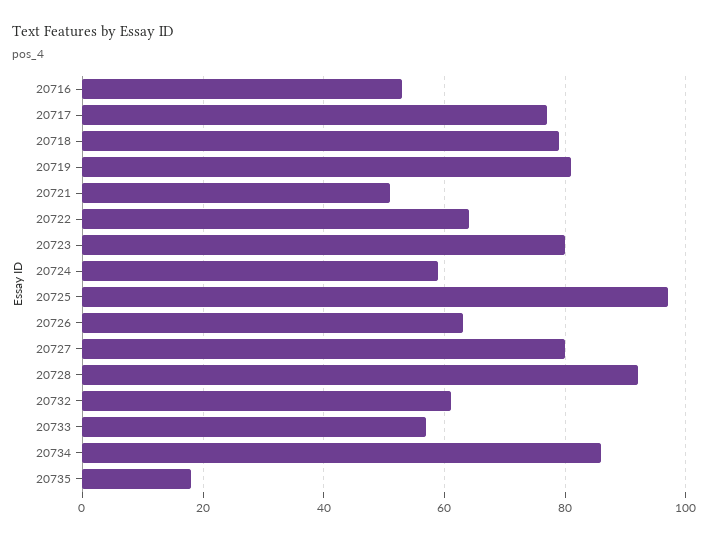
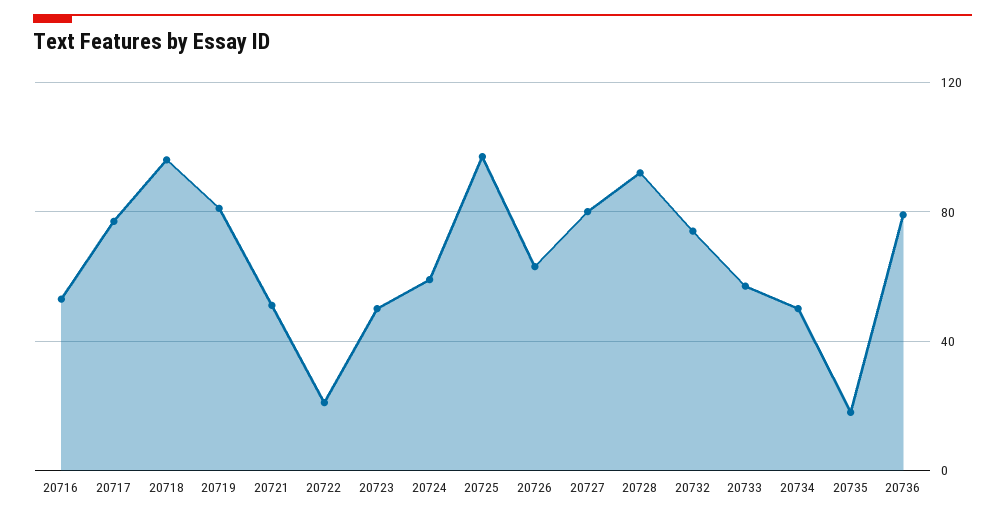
20718: 80 -> 95
20722: 65 -> 20
20723: 80 -> 50
20732: 60 -> 75
20734: 85 -> 50
20736: none -> 80

